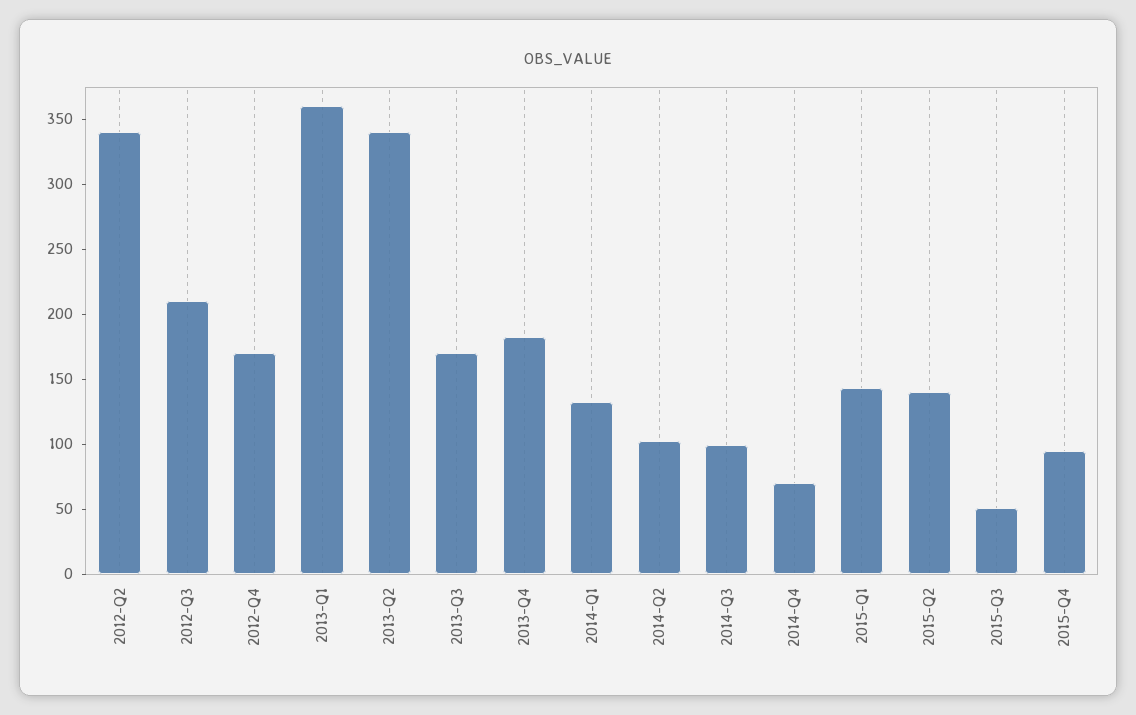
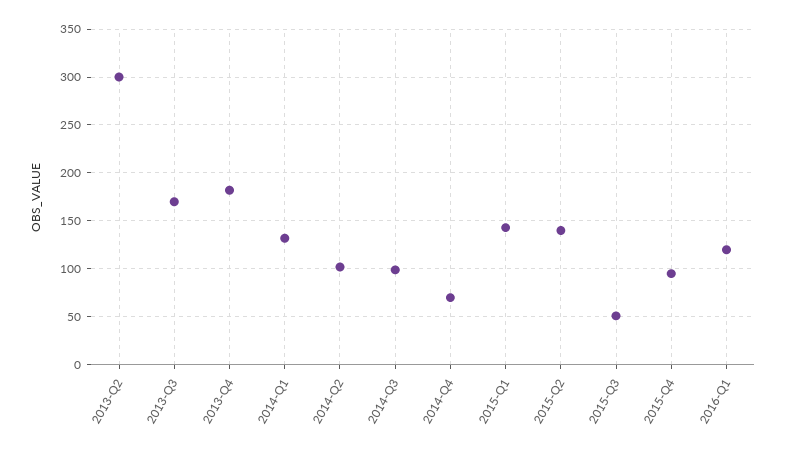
2012-Q2: 340 -> none
2012-Q3: 210 -> none
2012-Q4: 170 -> none
2013-Q1: 360 -> none
2013-Q2: 340 -> 300
2016-Q1: none -> 120

